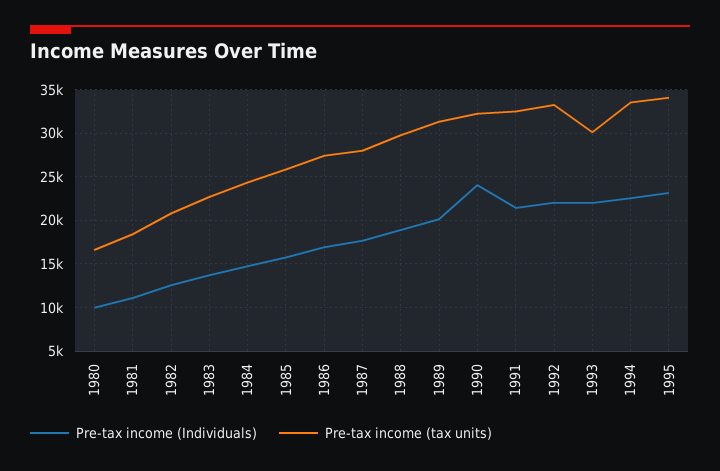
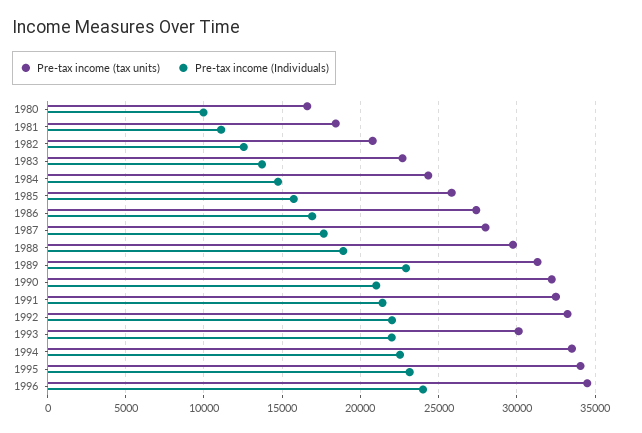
Pre-tax income (Individuals), 1989: 20000 -> 23000
Pre-tax income (Individuals), 1990: 24000 -> 21000
Pre-tax income (tax units), 1996: none -> 34500
Pre-tax income (Individuals), 1996: none -> 24000

